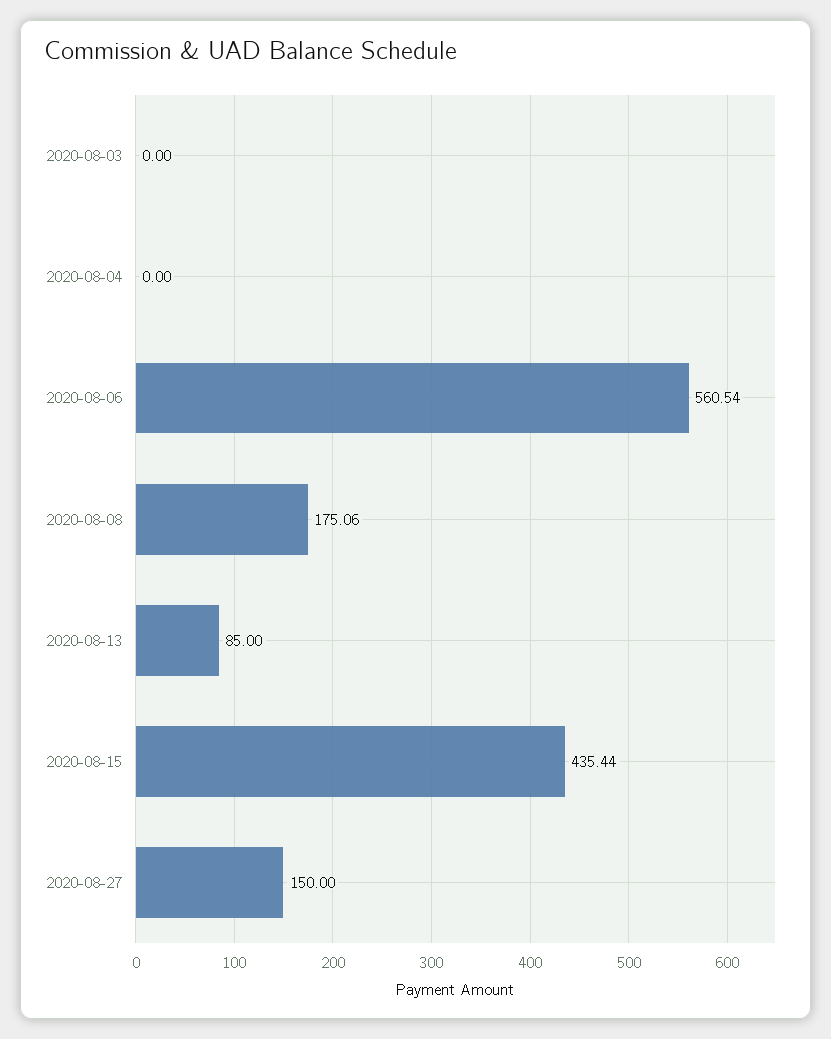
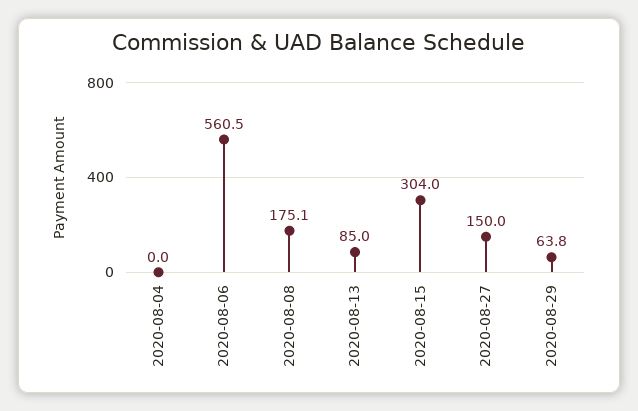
2020-08-03: 0 -> none
2020-08-15: 435.44 -> 304
2020-08-29: none -> 63.8

